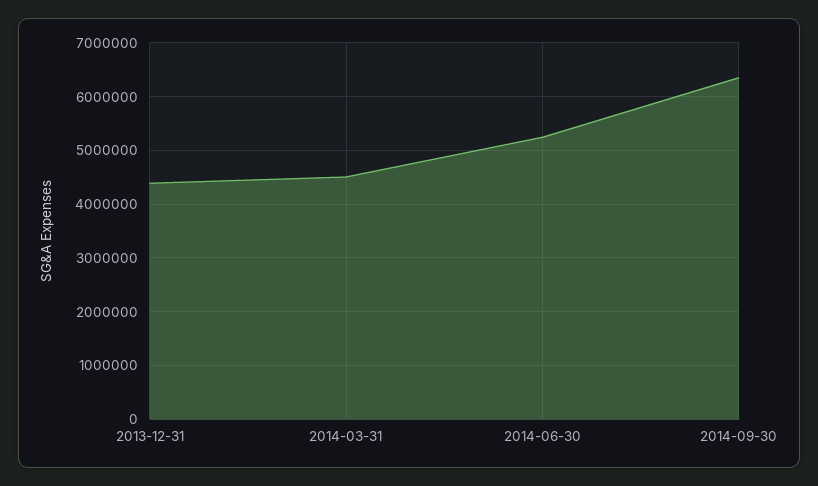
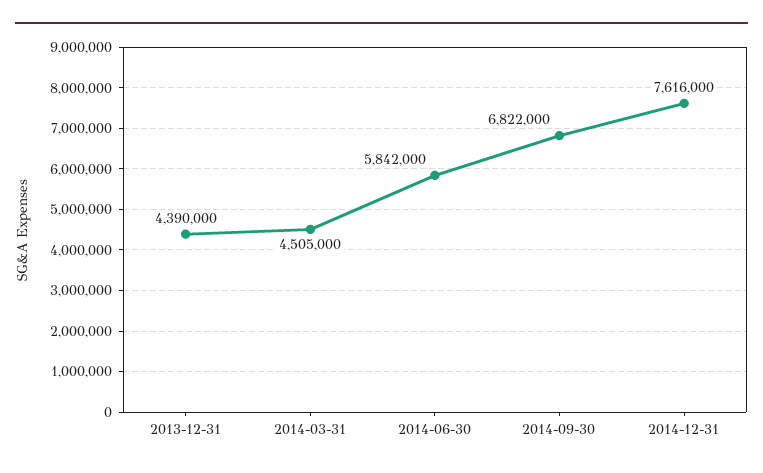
2014-06-30: 5200000 -> 5842000
2014-09-30: 6400000 -> 6822000
2014-12-31: none -> 7616000

